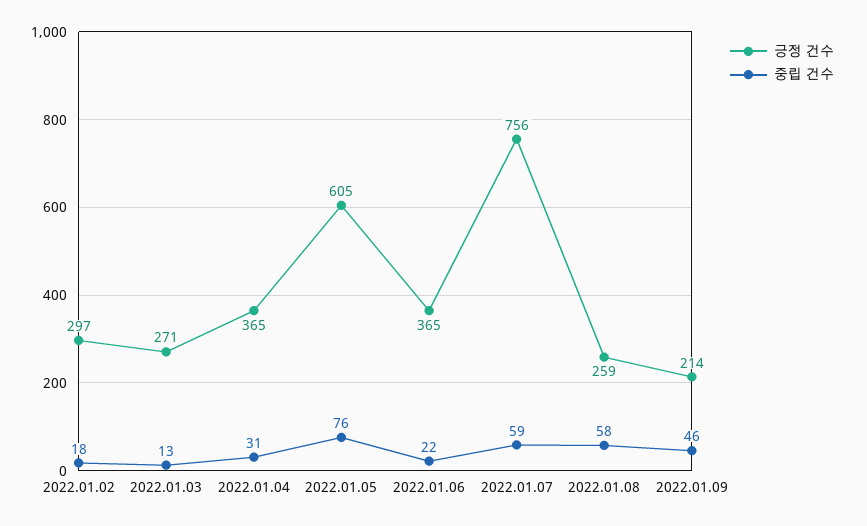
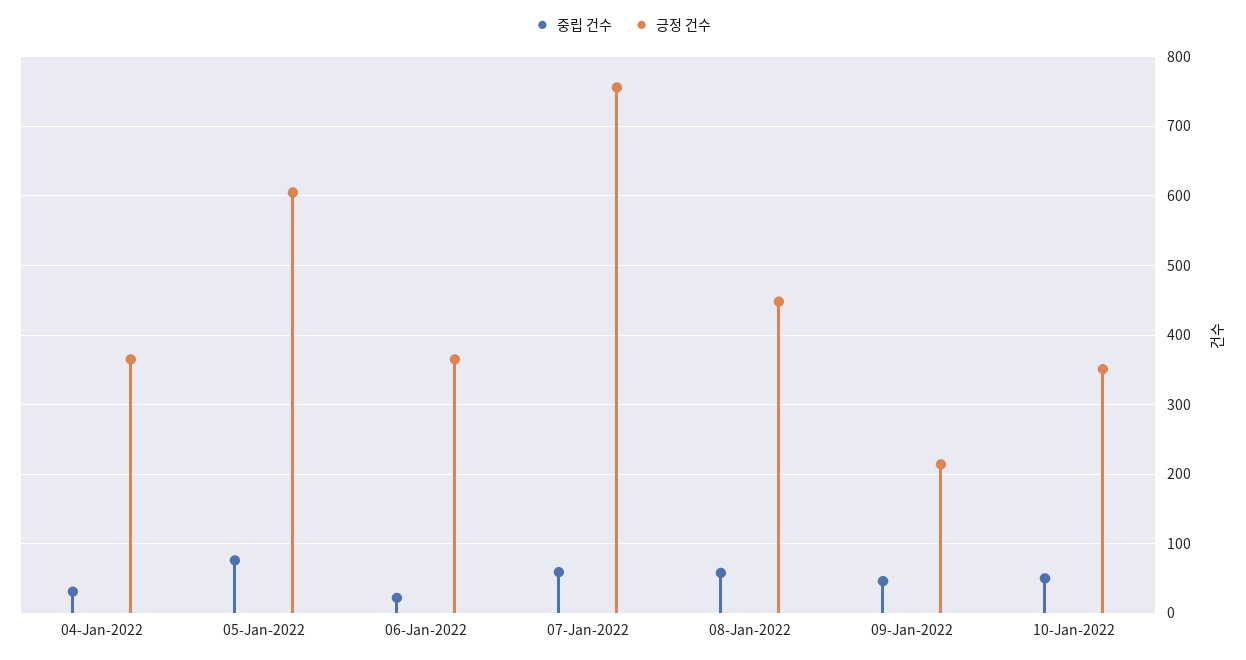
긍정 건수, 2022.01.02: 297 -> none
중립 건수, 2022.01.02: 18 -> none
긍정 건수, 2022.01.03: 271 -> none
중립 건수, 2022.01.03: 13 -> none
긍정 건수, 2022.01.08: 259 -> 450
중립 건수, 10-Jan-2022: none -> 50
긍정 건수, 10-Jan-2022: none -> 350

